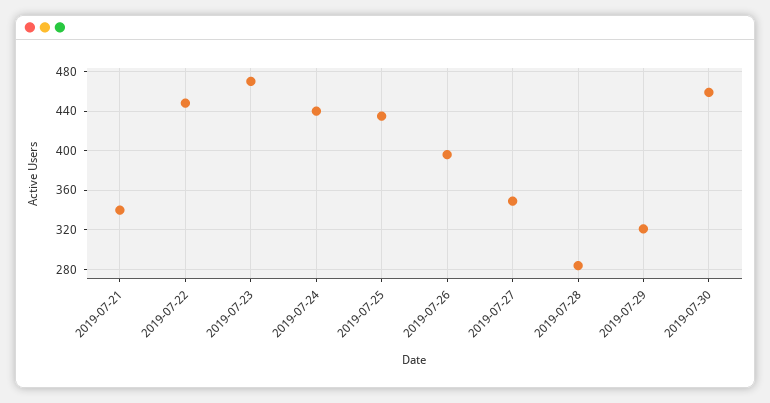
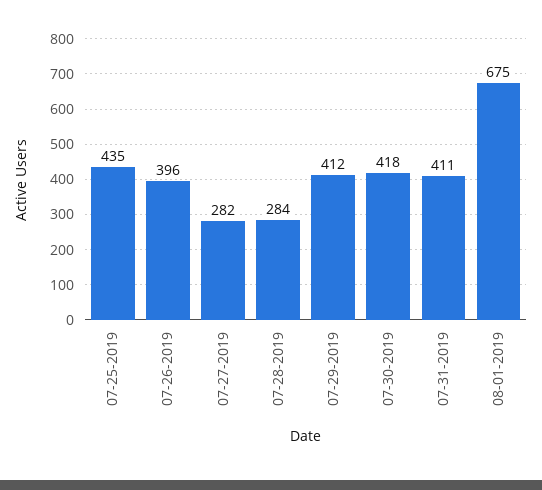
2019-07-21: 340 -> none
2019-07-22: 450 -> none
2019-07-23: 470 -> none
2019-07-24: 440 -> none
2019-07-27: 350 -> 282
2019-07-29: 320 -> 412
2019-07-30: 460 -> 418
07-31-2019: none -> 411
08-01-2019: none -> 675

